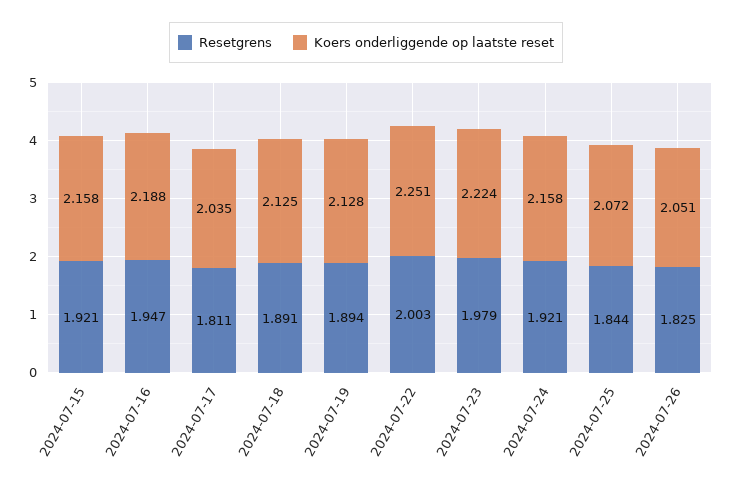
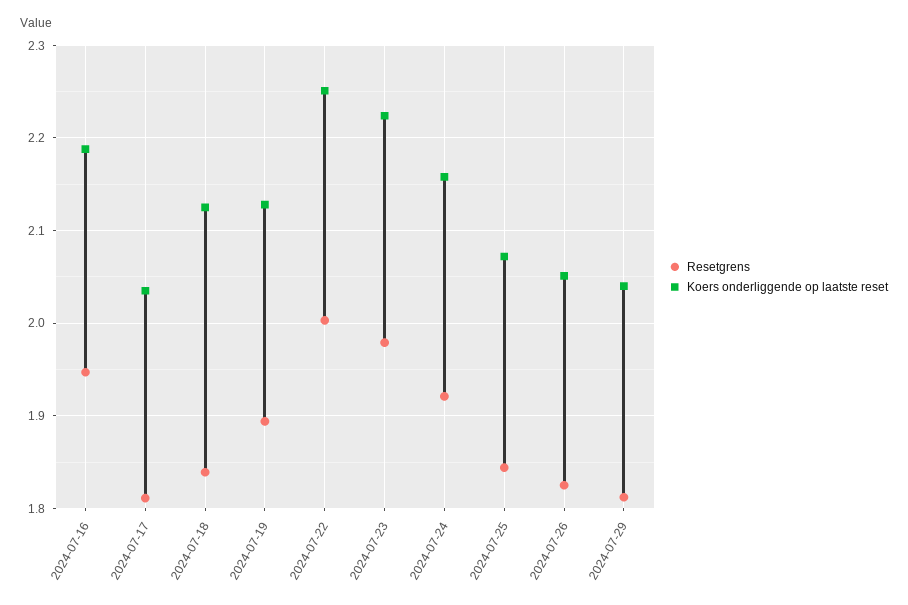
Resetgrens, 2024-07-15: 1.921 -> none
Koers onderliggende op laatste reset, 2024-07-15: 2.158 -> none
Resetgrens, 2024-07-18: 1.891 -> 1.84
Resetgrens, 2024-07-29: none -> 1.81
Koers onderliggende op laatste reset, 2024-07-29: none -> 2.04

